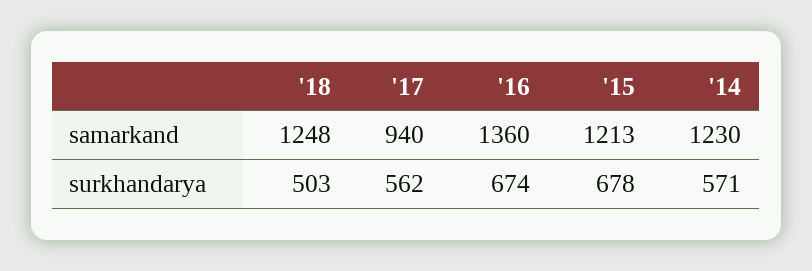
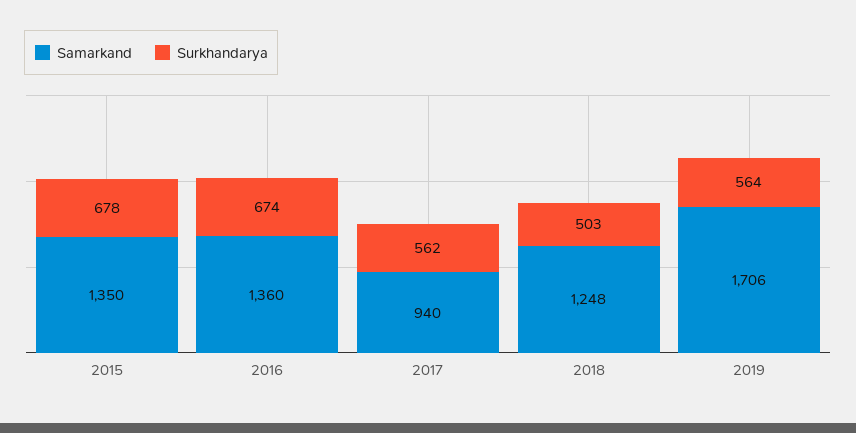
samarkand, '15: 1213 -> 1350
samarkand, '14: 1230 -> none
surkhandarya, '14: 571 -> none
samarkand, 2019: none -> 1706
surkhandarya, 2019: none -> 564

